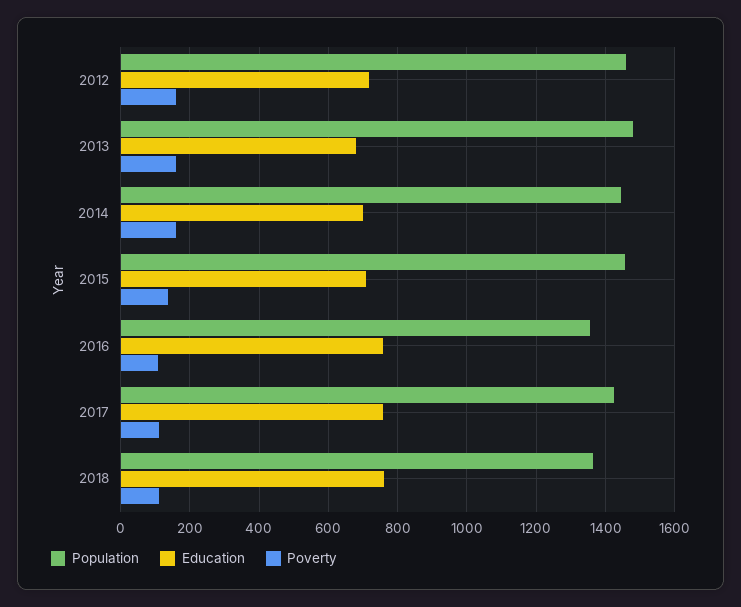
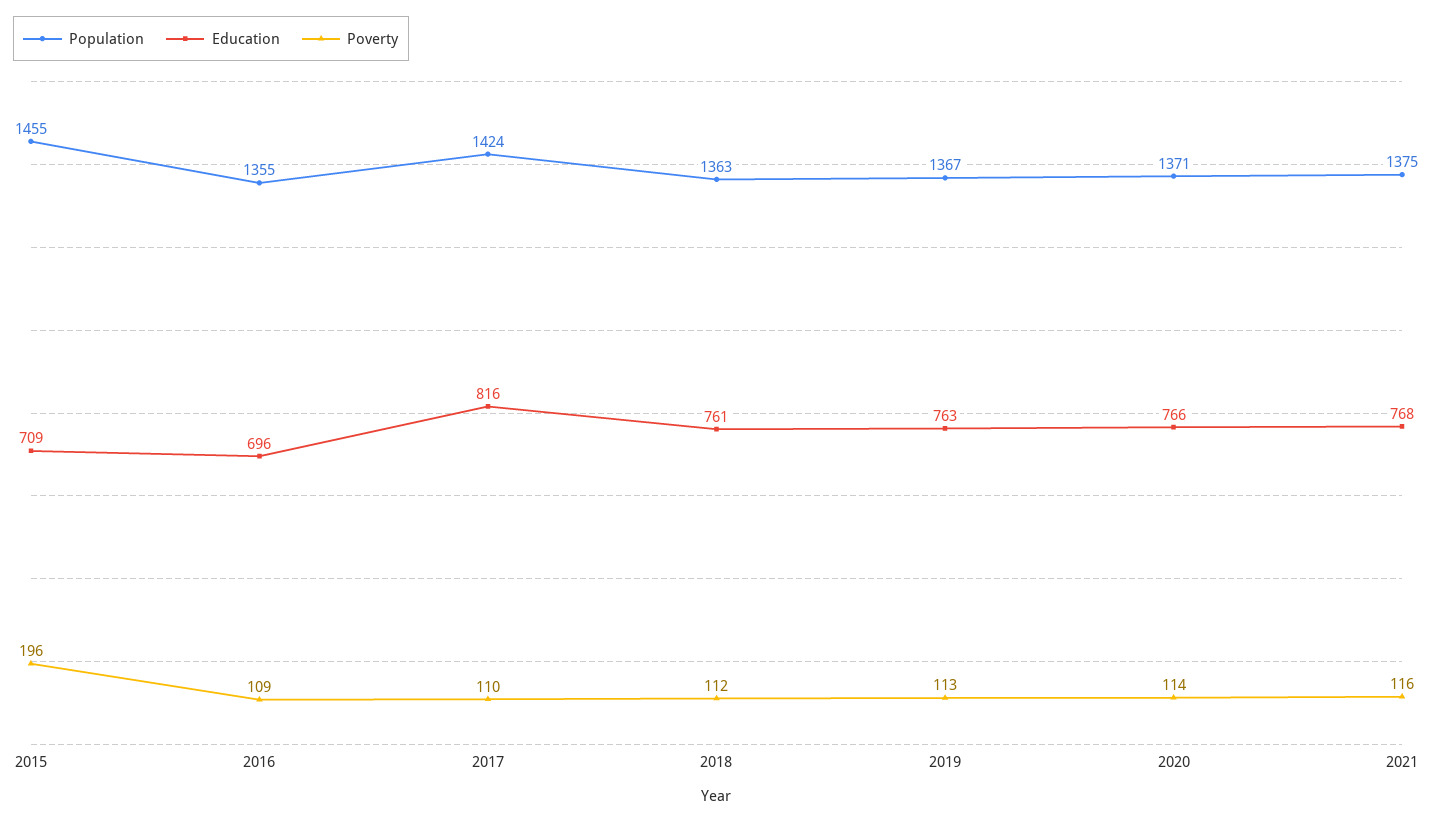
Population, 2012: 1460 -> none
Education, 2012: 720 -> none
Poverty, 2012: 160 -> none
Population, 2013: 1480 -> none
Education, 2013: 680 -> none
Poverty, 2013: 160 -> none
Population, 2014: 1440 -> none
Education, 2014: 700 -> none
Poverty, 2014: 160 -> none
Poverty, 2015: 140 -> 196
Education, 2016: 760 -> 696
Education, 2017: 760 -> 816
Population, 2019: none -> 1367
Education, 2019: none -> 763
Poverty, 2019: none -> 113
Population, 2020: none -> 1371
Education, 2020: none -> 766
Poverty, 2020: none -> 114
Population, 2021: none -> 1375
Education, 2021: none -> 768
Poverty, 2021: none -> 116

